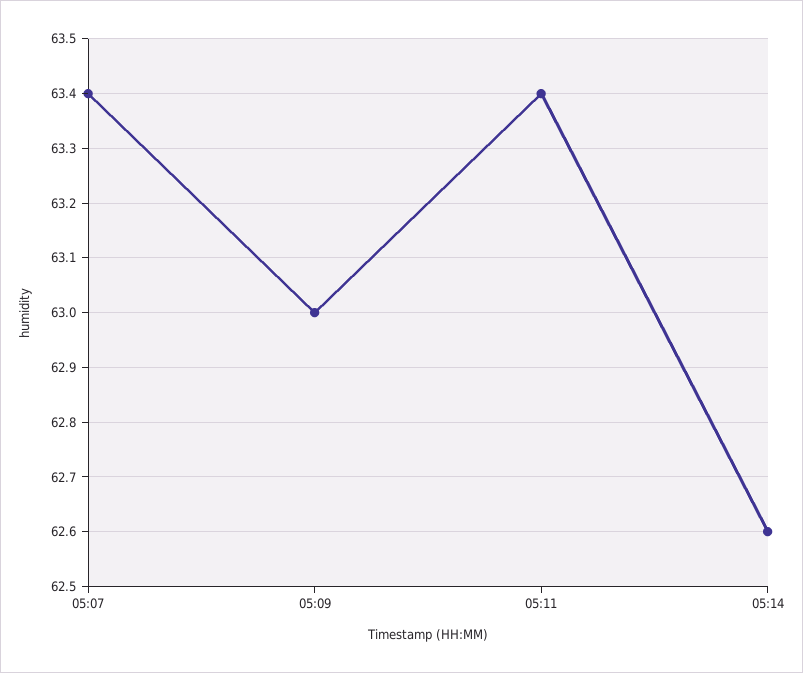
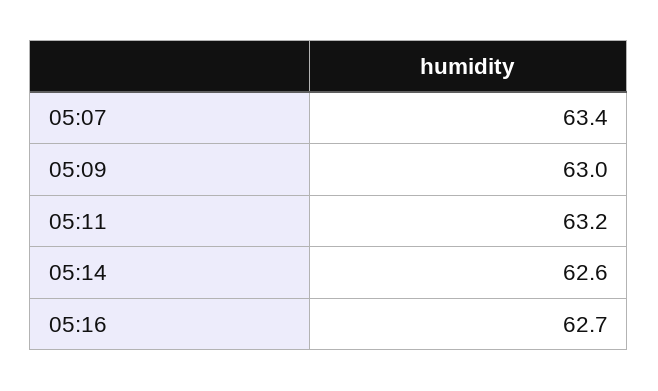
05:11: 63.4 -> 63.2
05:16: none -> 62.7

